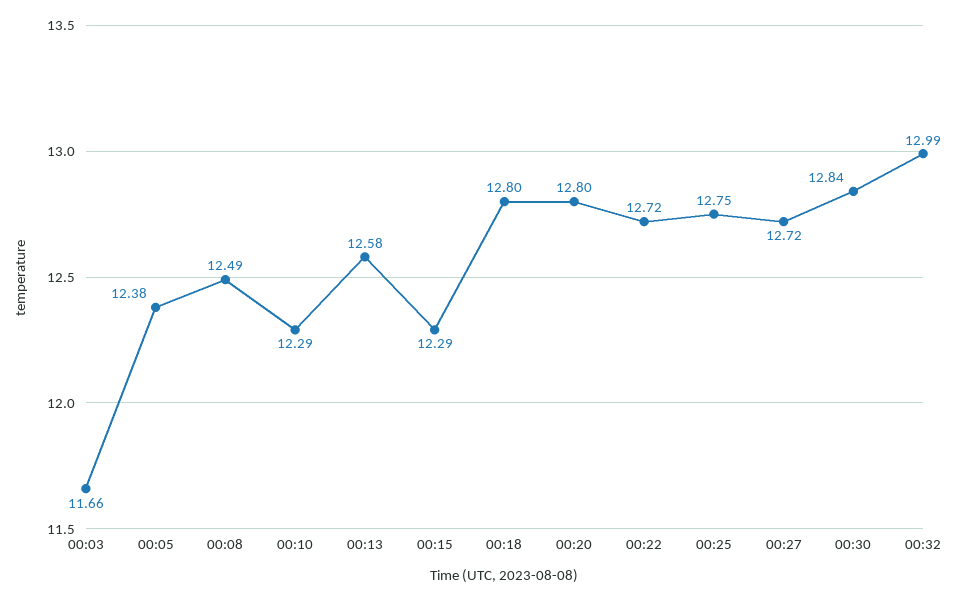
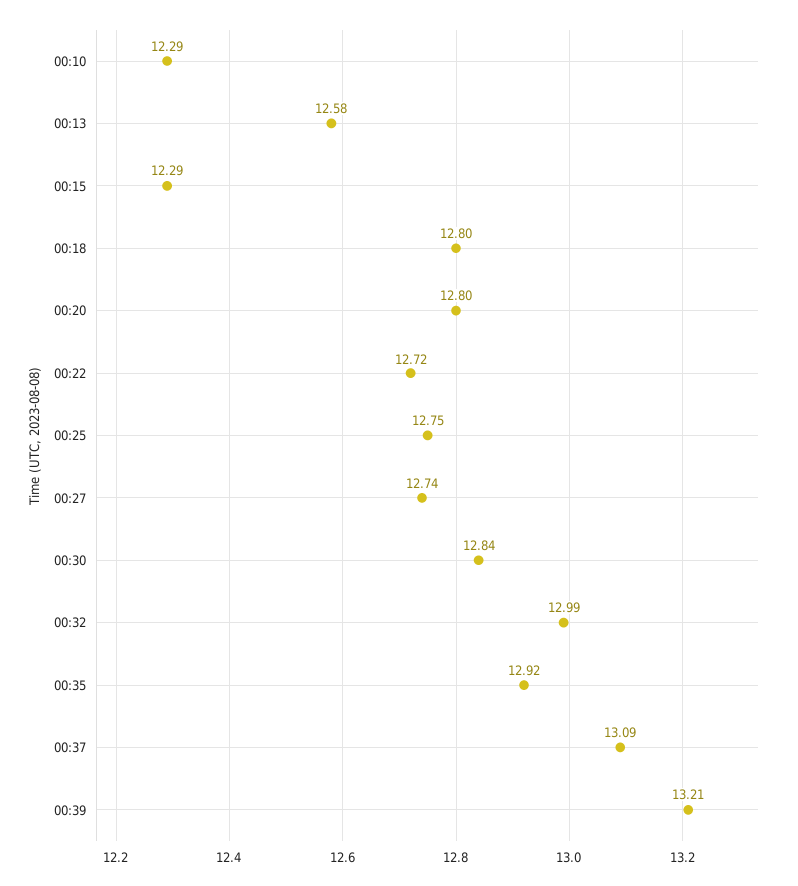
00:03: 11.66 -> none
00:05: 12.38 -> none
00:08: 12.49 -> none
00:27: 12.72 -> 12.74
00:35: none -> 12.92
00:37: none -> 13.09
00:39: none -> 13.21

